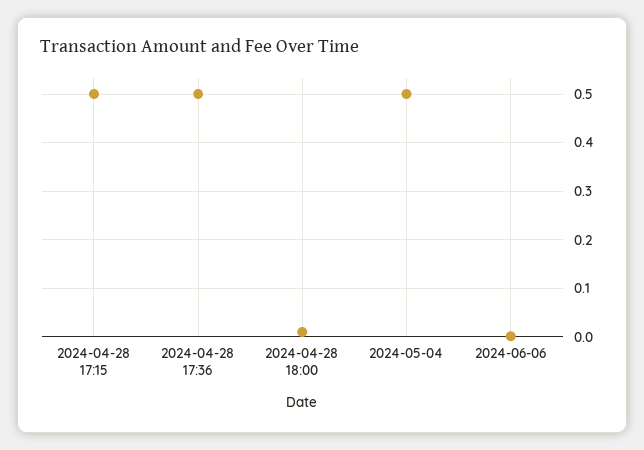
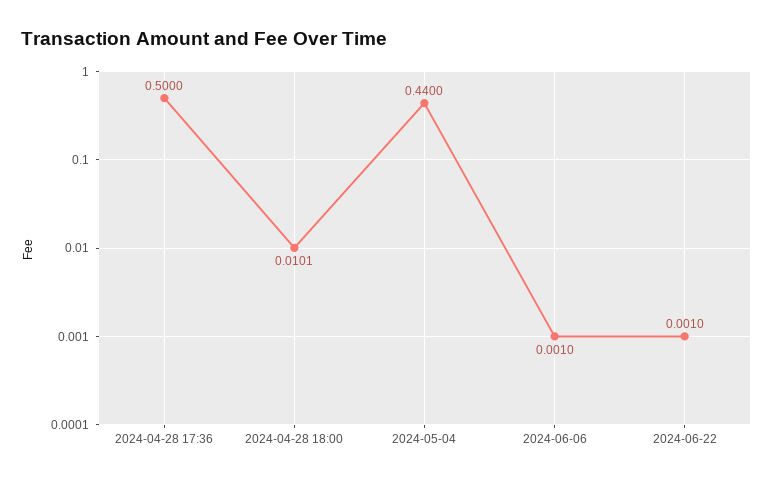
2024-04-28 17:15: 0.5 -> none
2024-05-04: 0.5 -> 0.44
2024-06-22: none -> 0.001

